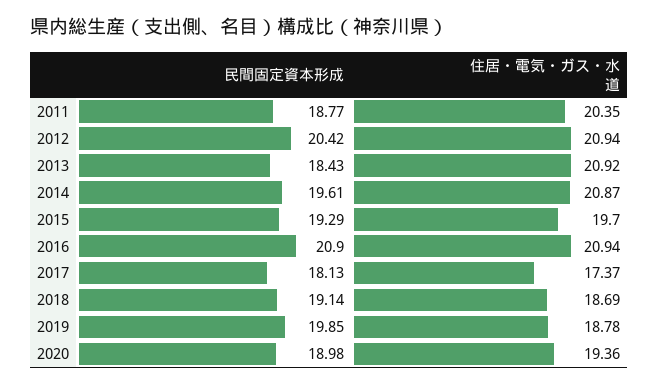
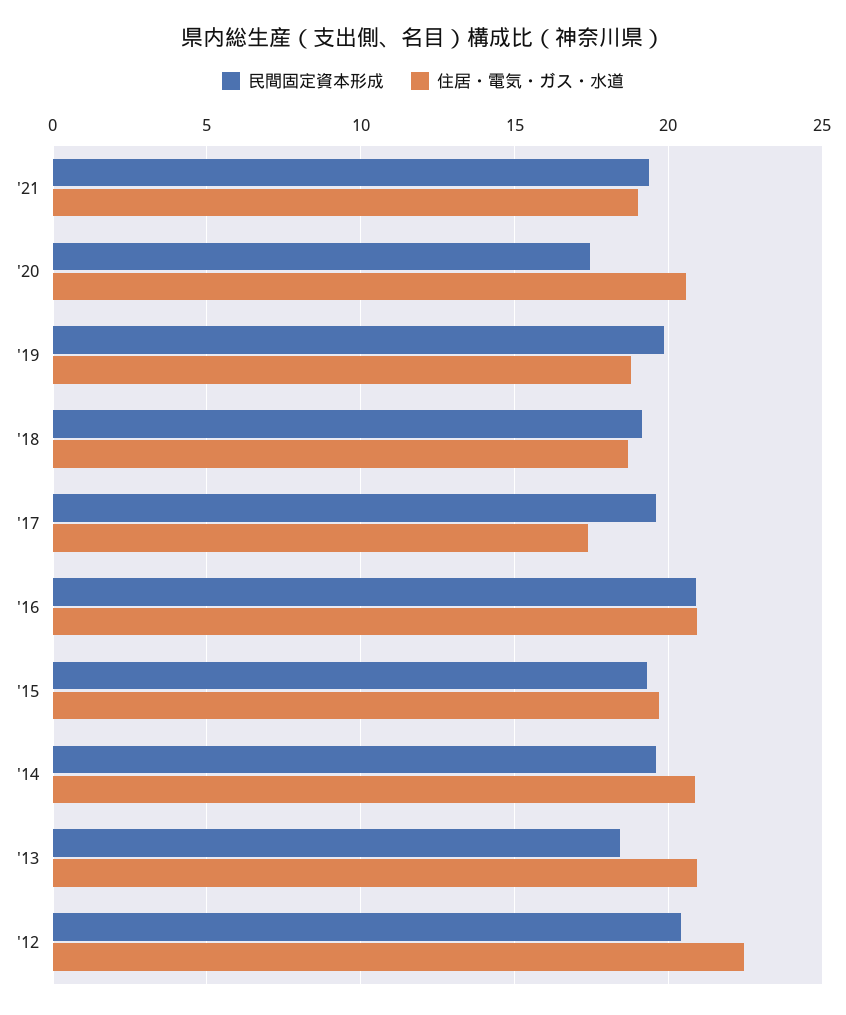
民間固定資本形成, 2011: 18.77 -> none
住居・電気・ガス・水道, 2011: 20.35 -> none
住居・電気・ガス・水道, 2012: 20.94 -> 22.5
民間固定資本形成, 2017: 18.13 -> 19.5
民間固定資本形成, 2020: 18.98 -> 17.5
住居・電気・ガス・水道, 2020: 19.36 -> 20.5
民間固定資本形成, '21: none -> 19.5
住居・電気・ガス・水道, '21: none -> 19

